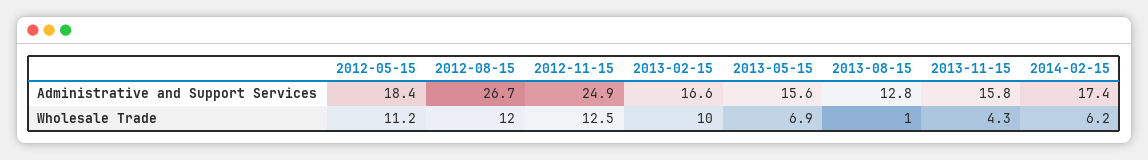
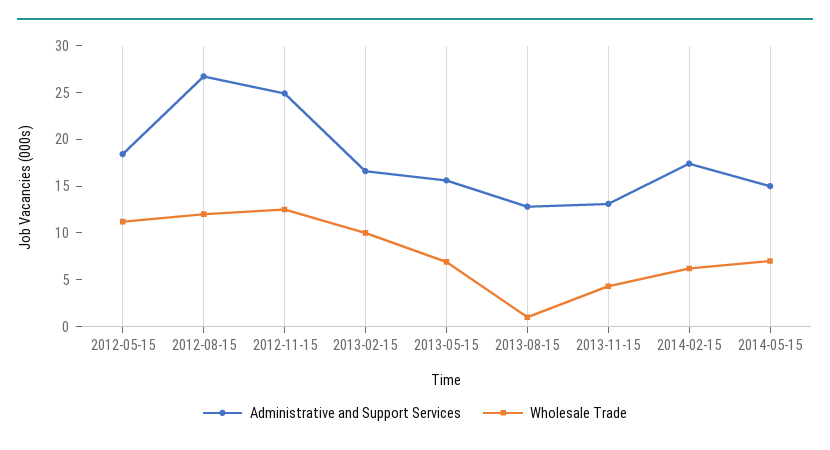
Administrative and Support Services, 2013-11-15: 15.8 -> 13
Administrative and Support Services, 2014-05-15: none -> 15
Wholesale Trade, 2014-05-15: none -> 7

